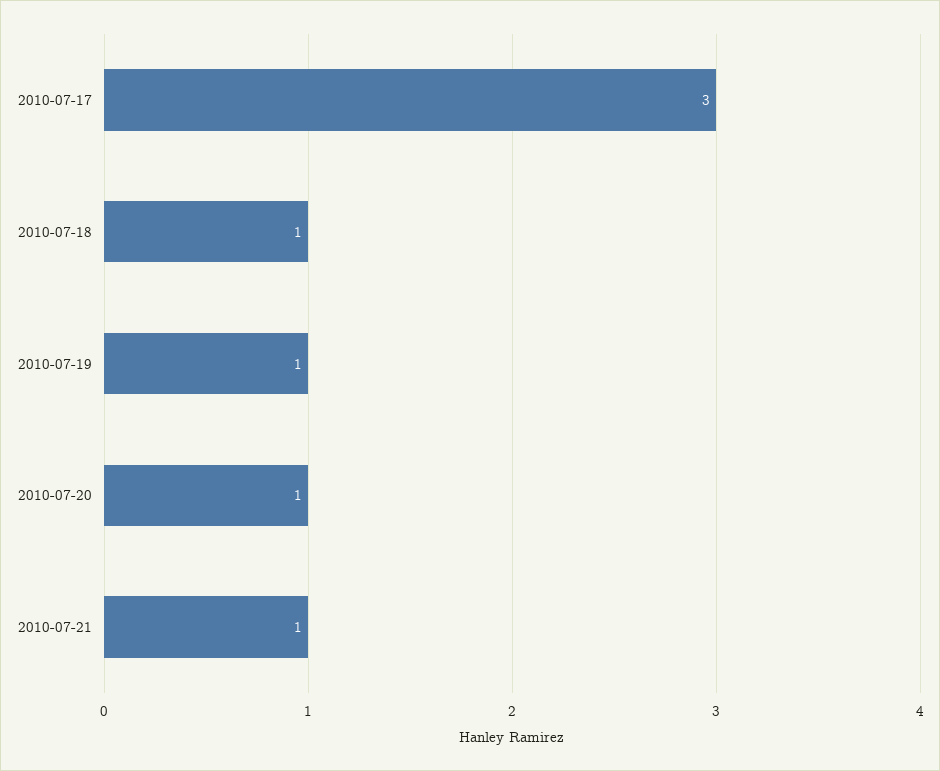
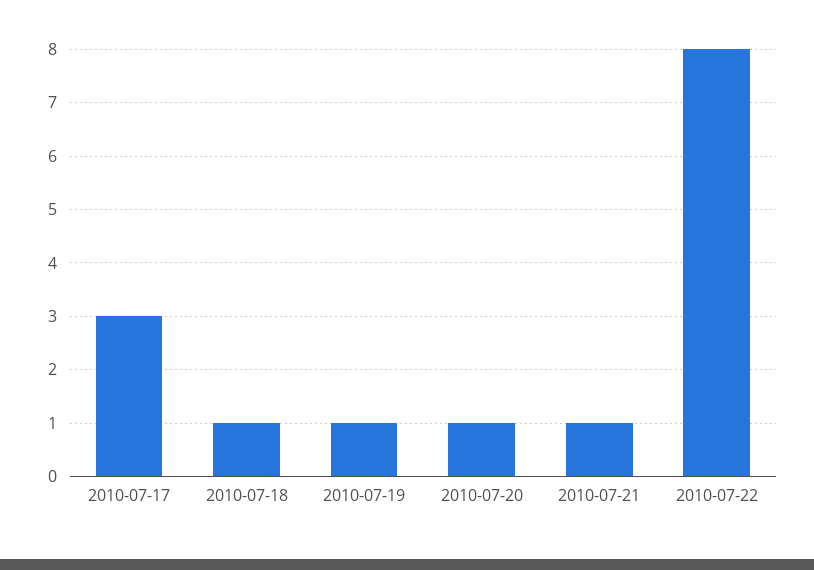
2010-07-22: none -> 8

